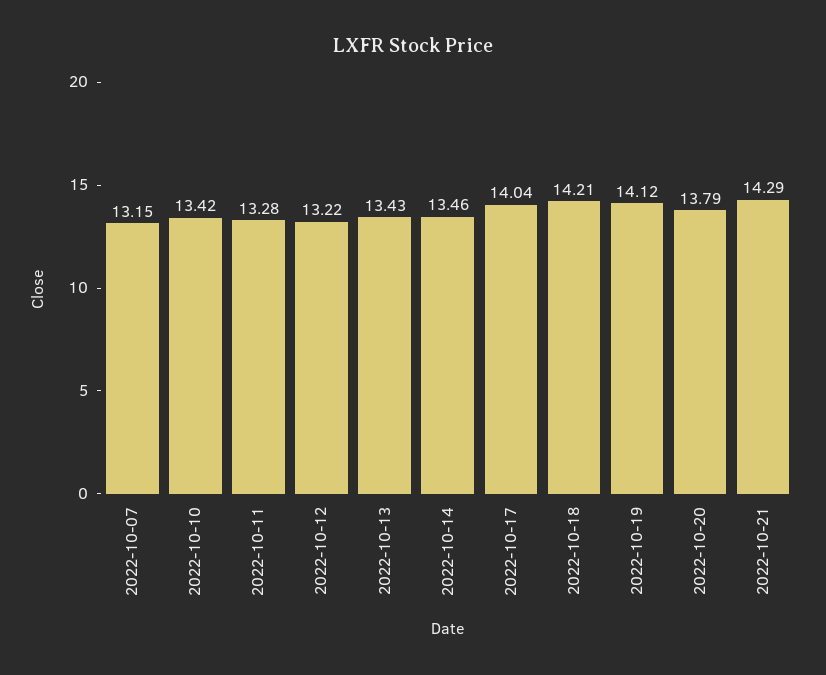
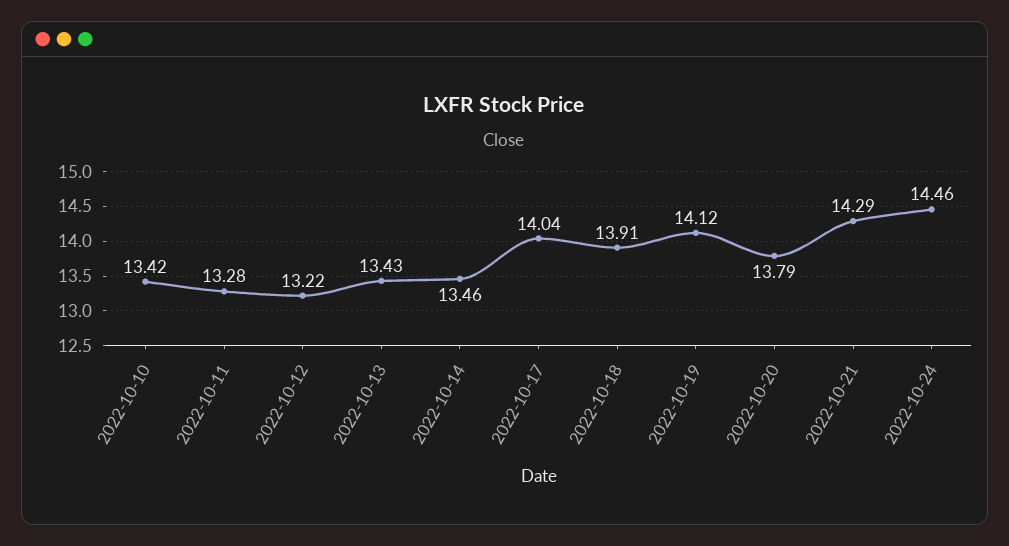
2022-10-07: 13.15 -> none
2022-10-18: 14.21 -> 13.91
2022-10-24: none -> 14.46

